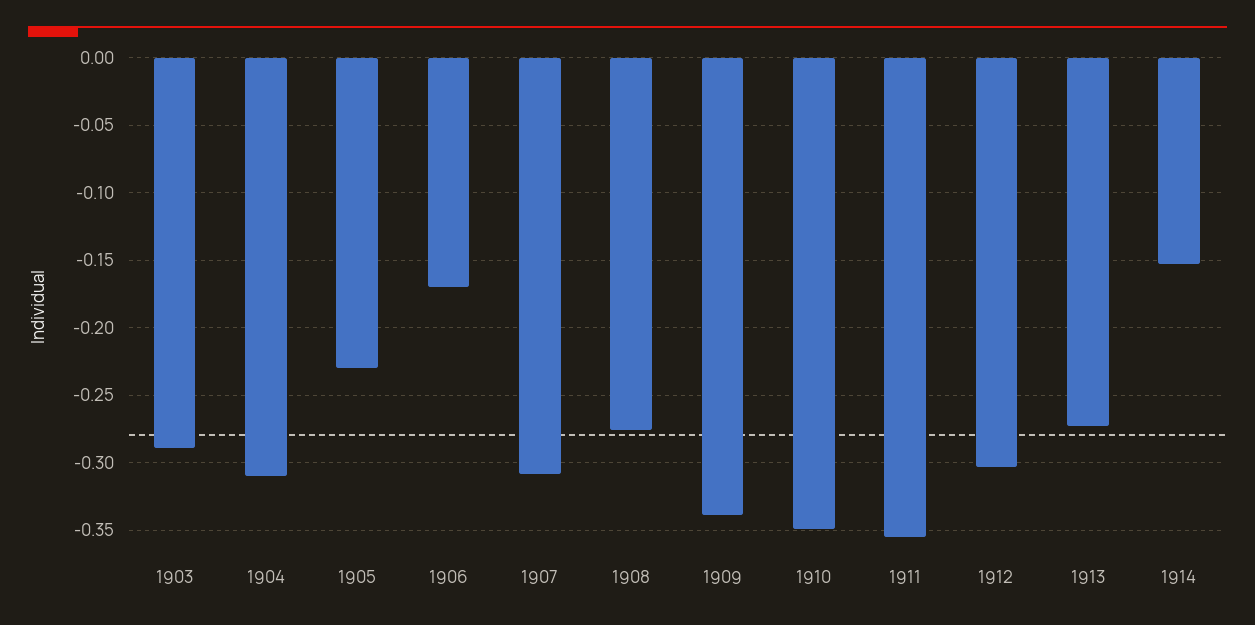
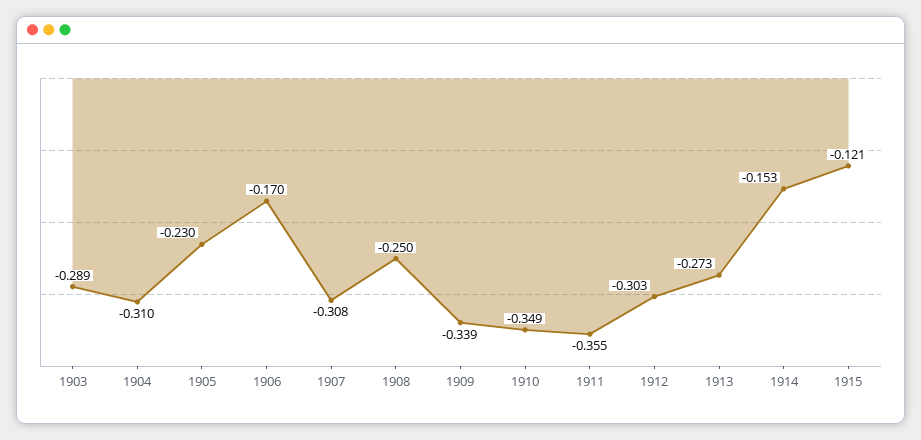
1908: -0.275 -> -0.25
1915: none -> -0.121

